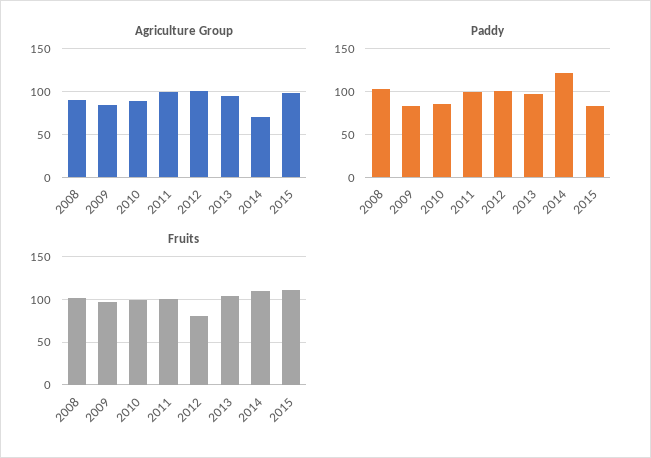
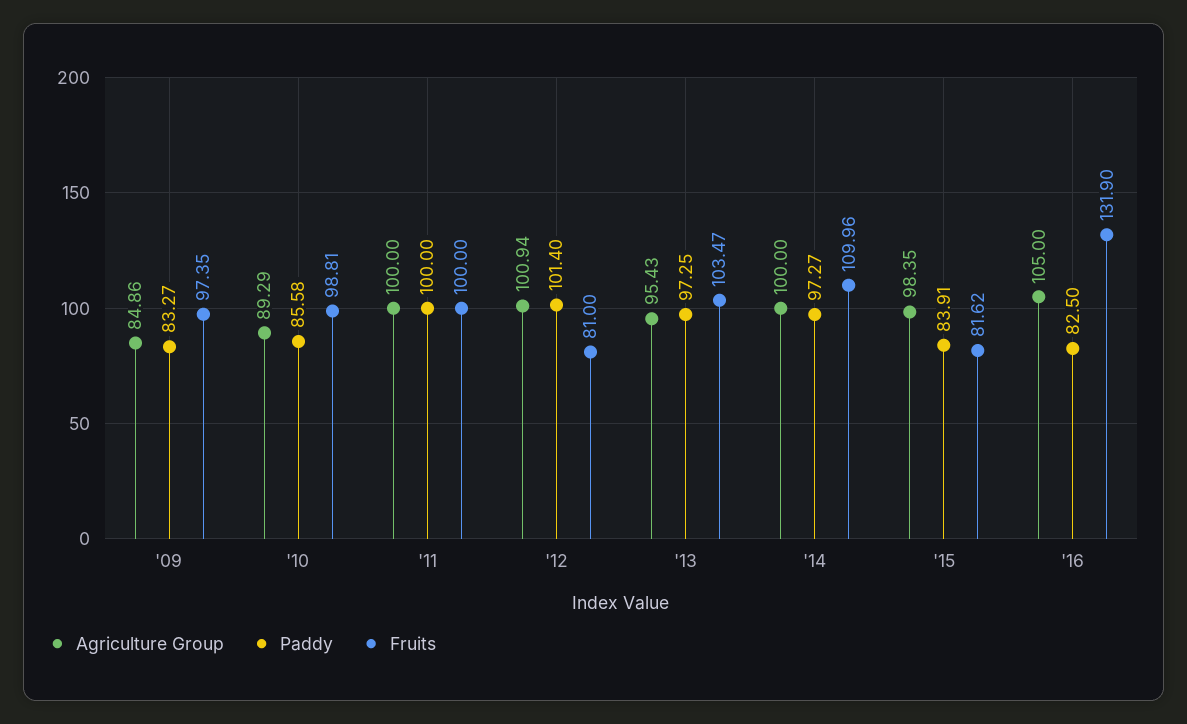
Agriculture Group, 2008: 90 -> none
Agriculture Group, 2014: 70 -> 100
Paddy, 2008: 100 -> none
Paddy, 2014: 120 -> 97.27
Fruits, 2008: 100 -> none
Fruits, 2015: 110 -> 81.62
Agriculture Group, '16: none -> 105
Paddy, '16: none -> 82.5
Fruits, '16: none -> 131.9

